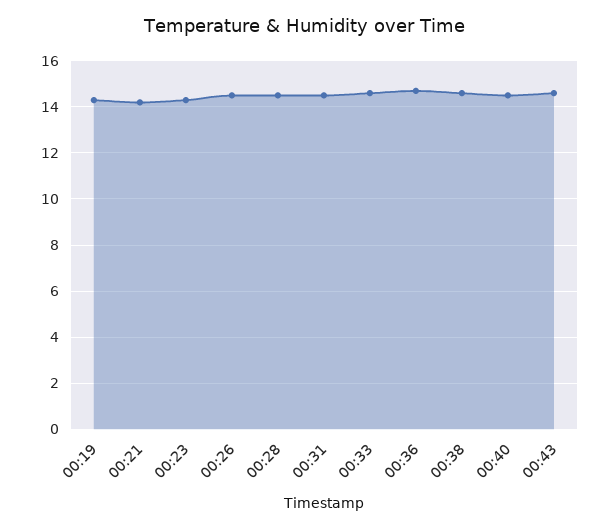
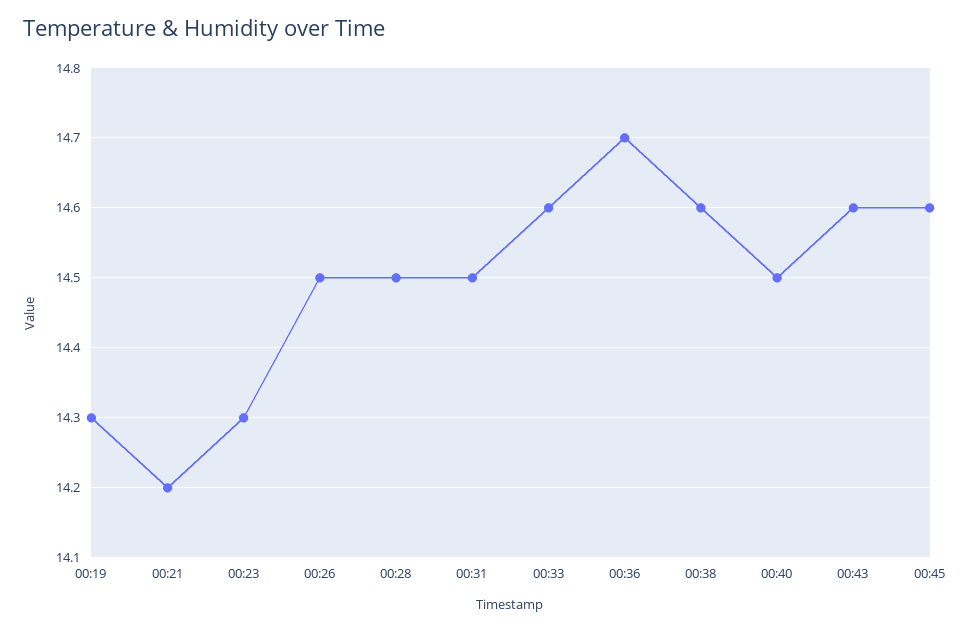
00:45: none -> 14.6

